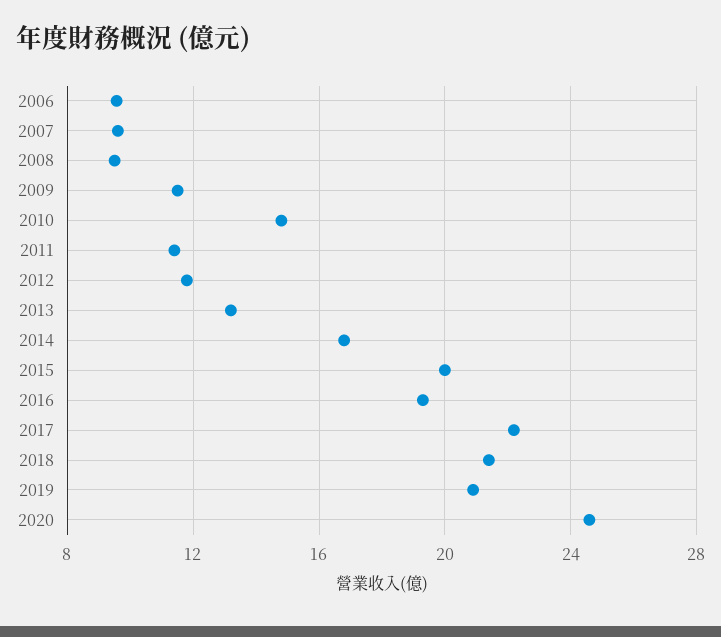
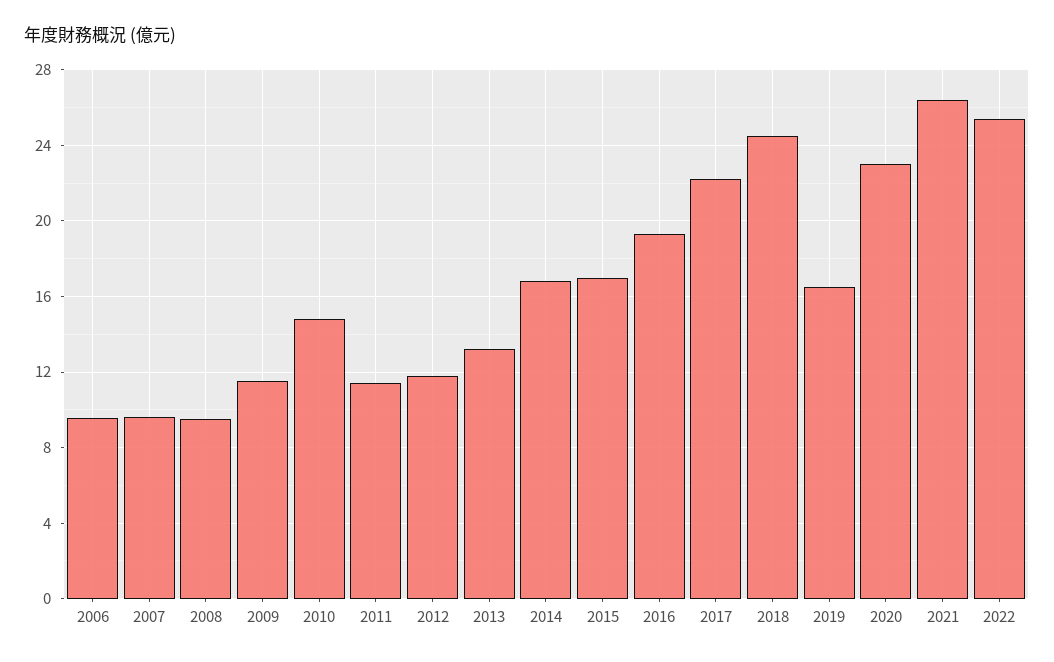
2015: 20 -> 17
2018: 21.5 -> 24.5
2019: 21 -> 16.5
2020: 24.5 -> 23
2021: none -> 26.5
2022: none -> 25.5

